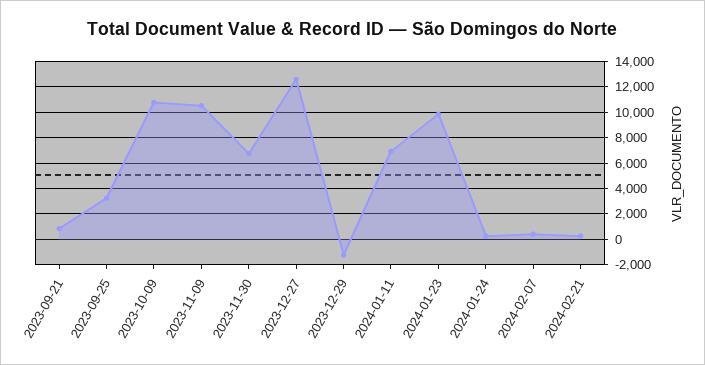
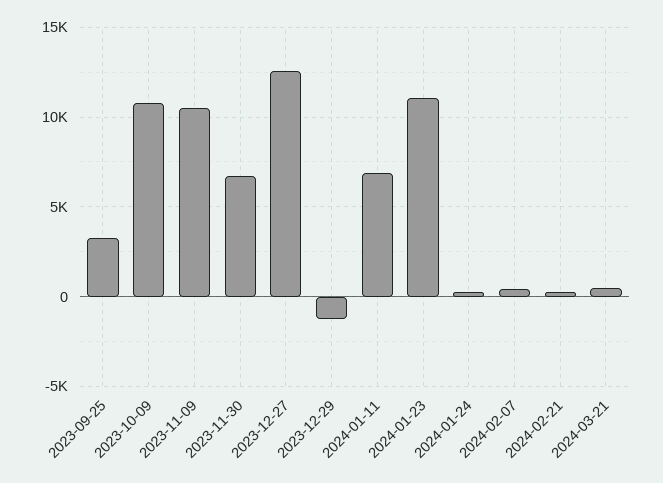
2023-09-21: 1000 -> none
2024-01-23: 10000 -> 11000
2024-03-21: none -> 500

